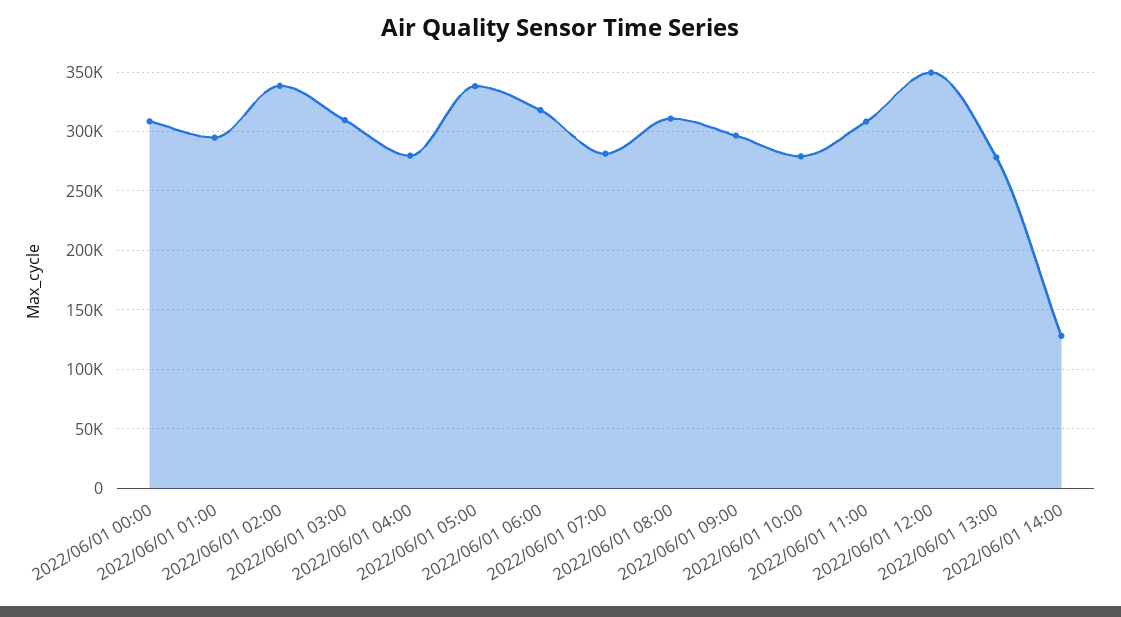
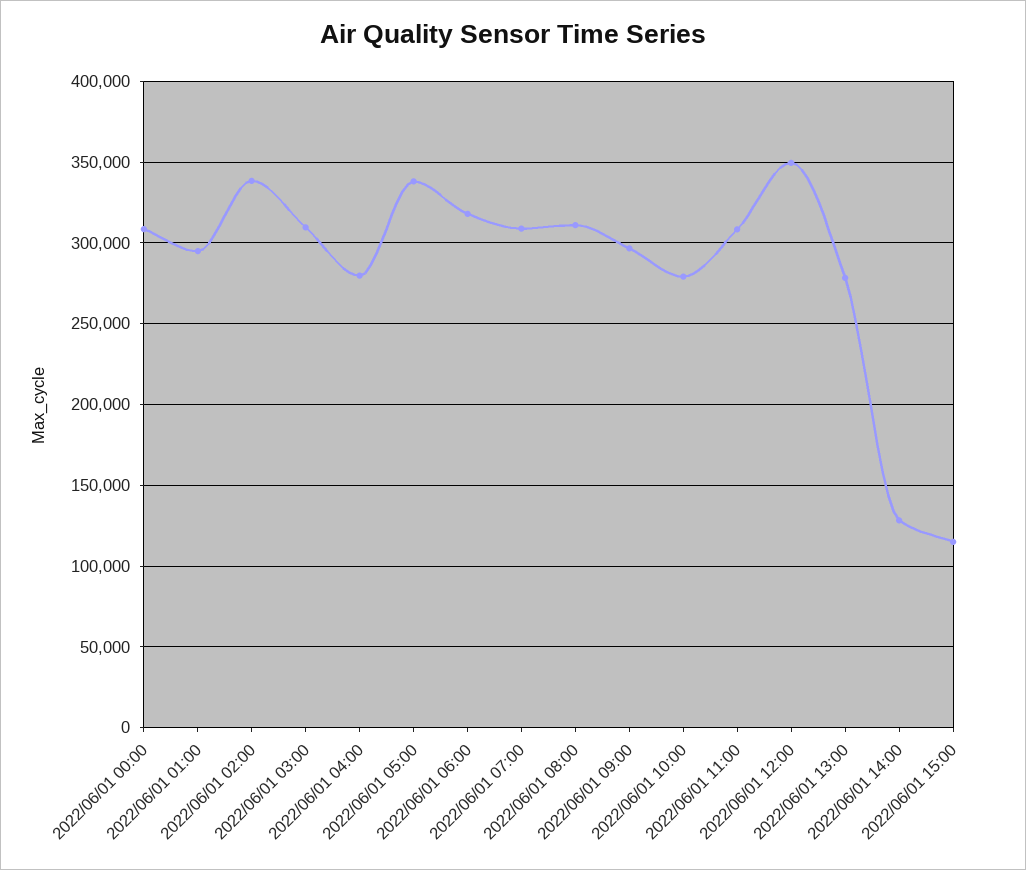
2022/06/01 07:00: 280000 -> 310000
2022/06/01 15:00: none -> 115000

